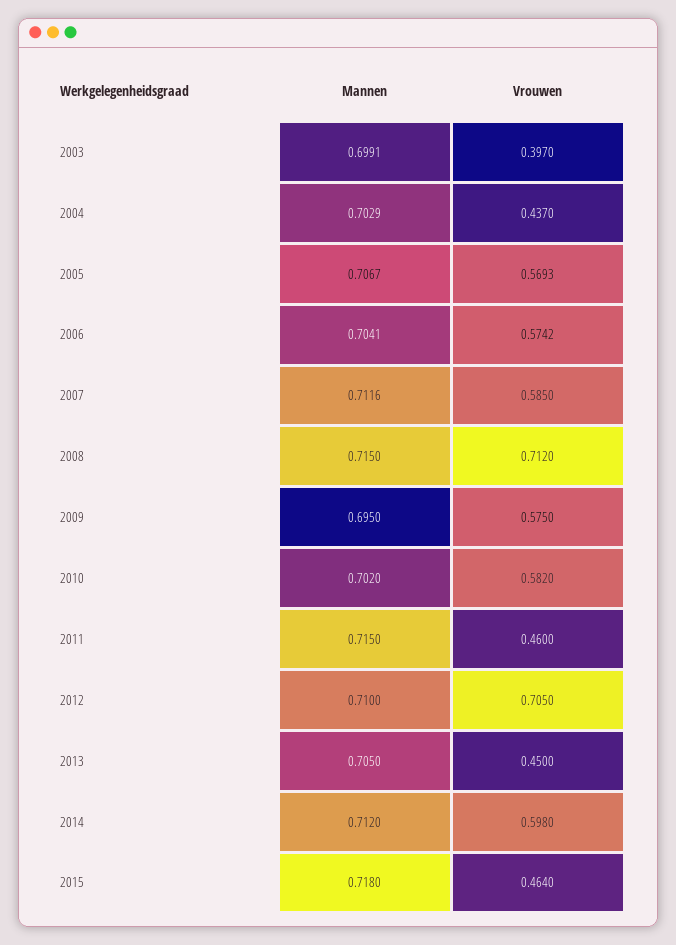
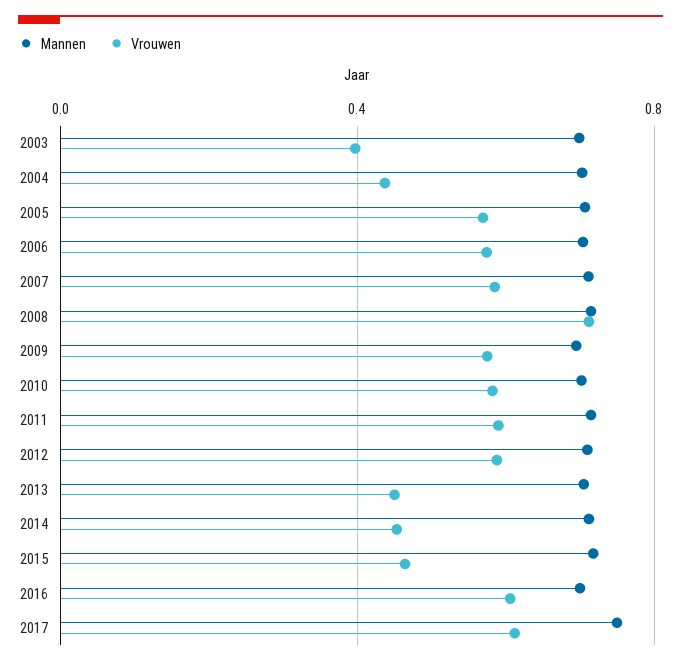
Vrouwen, 2011: 0.46 -> 0.6
Vrouwen, 2012: 0.705 -> 0.6
Vrouwen, 2014: 0.598 -> 0.45
Mannen, 2016: none -> 0.7
Vrouwen, 2016: none -> 0.6
Mannen, 2017: none -> 0.75
Vrouwen, 2017: none -> 0.6

